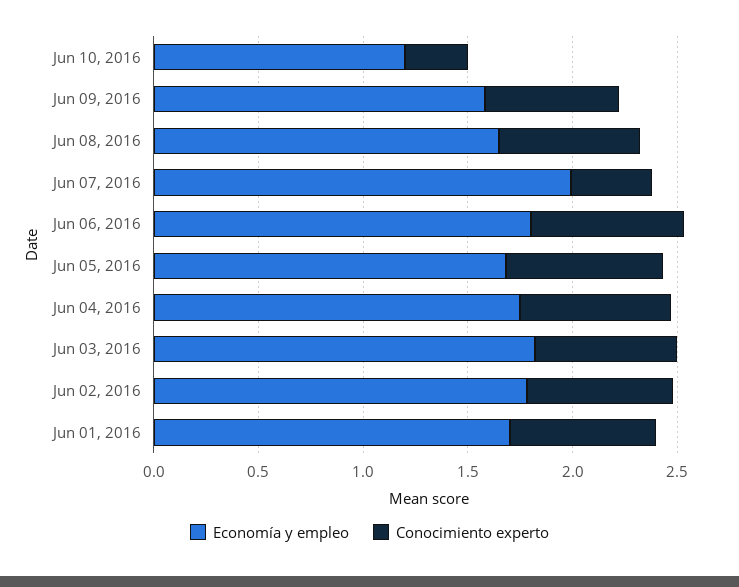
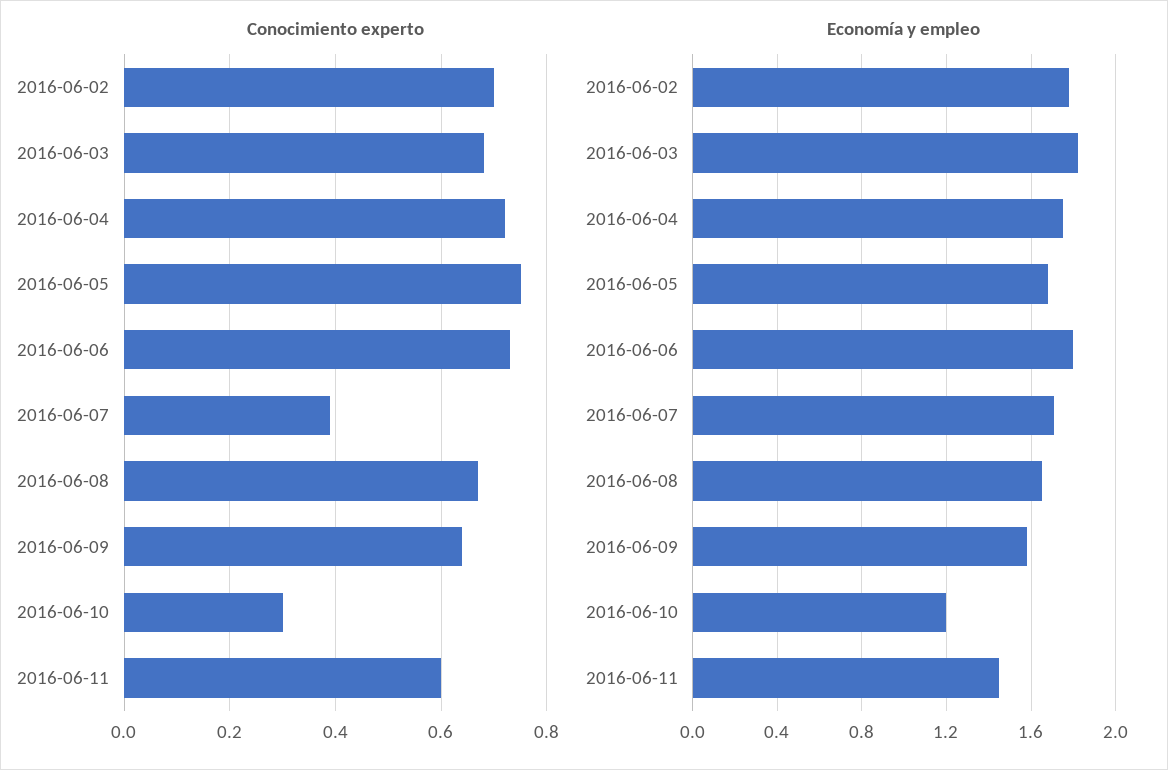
Economía y empleo, Jun 07, 2016: 2 -> 1.7
Economía y empleo, Jun 01, 2016: 1.7 -> none
Conocimiento experto, Jun 01, 2016: 0.7 -> none
Conocimiento experto, 2016-06-11: none -> 0.6
Economía y empleo, 2016-06-11: none -> 1.45

